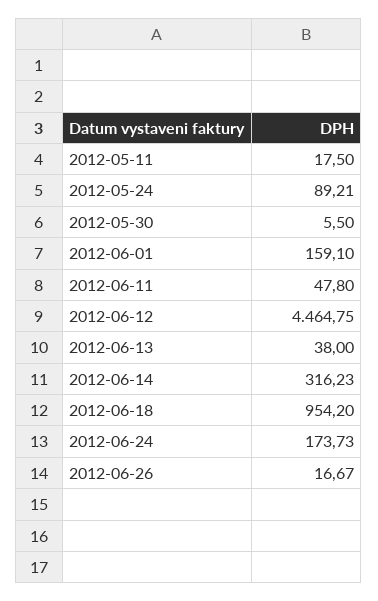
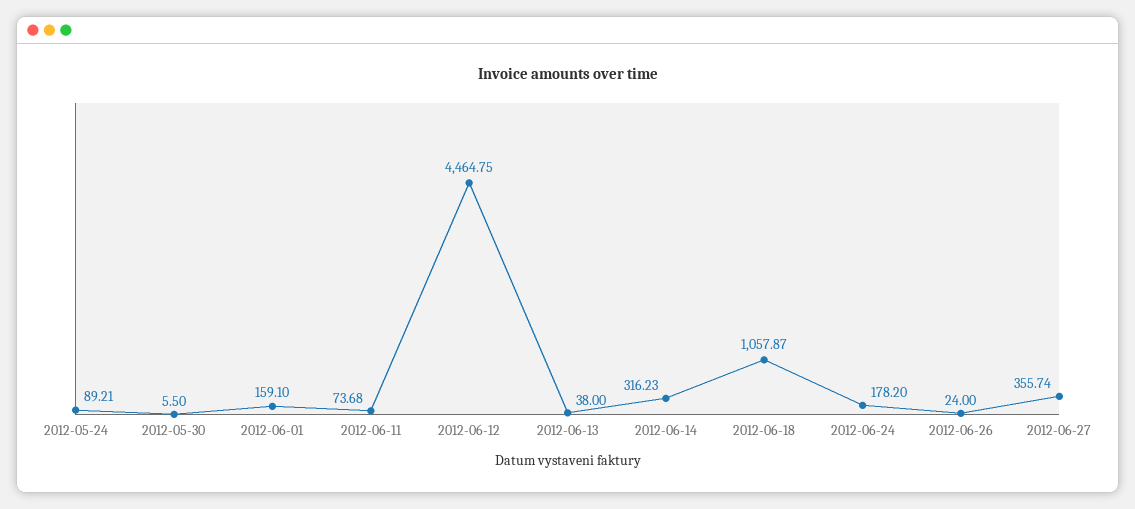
2012-05-11: 17.5 -> none
2012-06-11: 47.8 -> 73.68
2012-06-18: 954.2 -> 1057.87
2012-06-24: 173.73 -> 178.2
2012-06-26: 16.67 -> 24
2012-06-27: none -> 355.74

